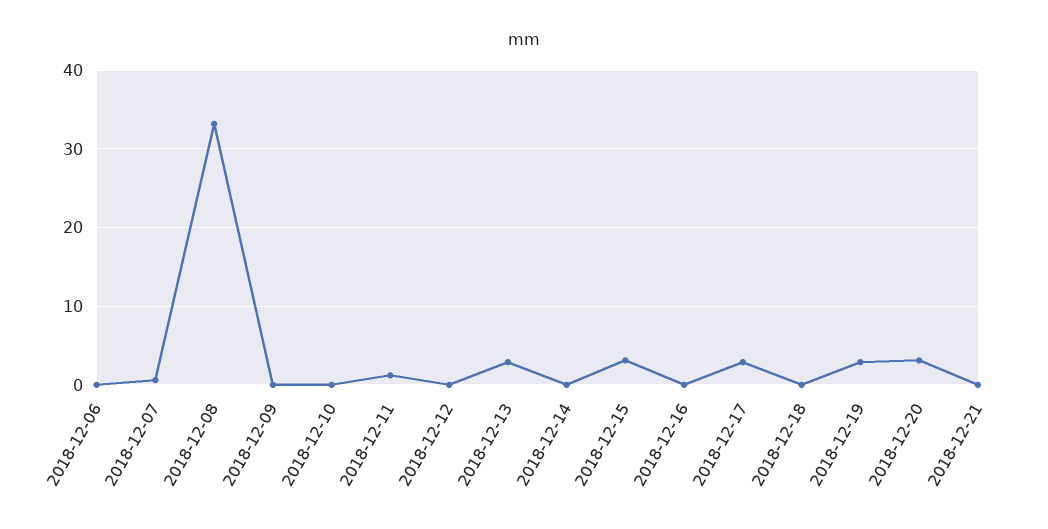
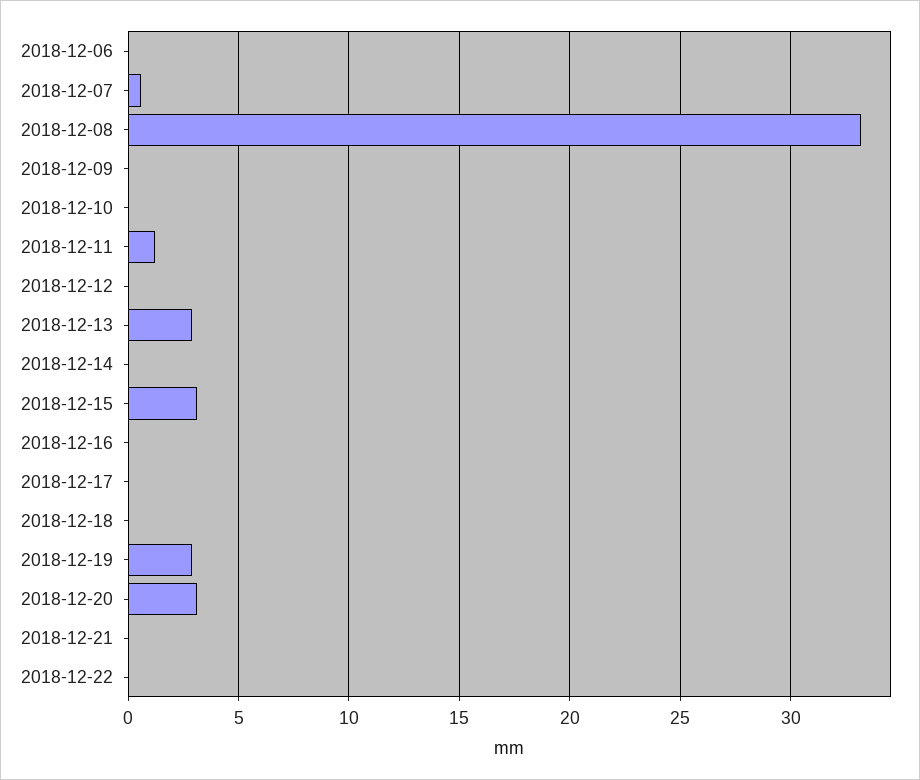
2018-12-17: 3 -> 0
2018-12-22: none -> 0

